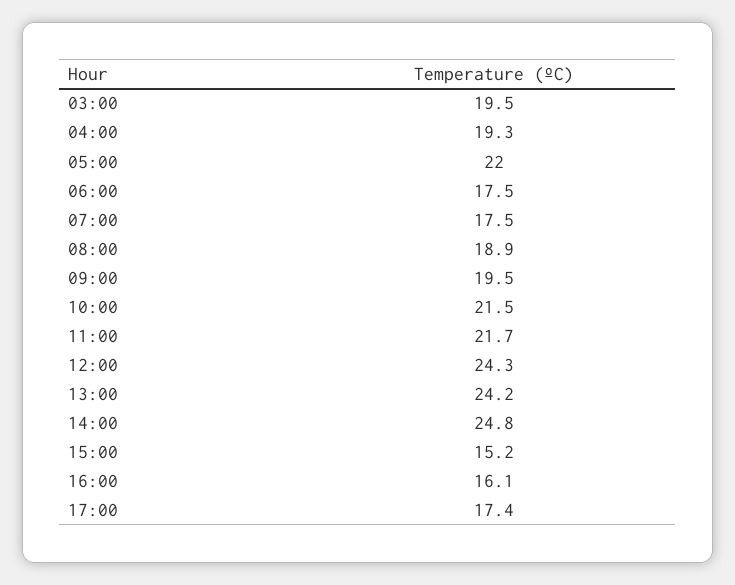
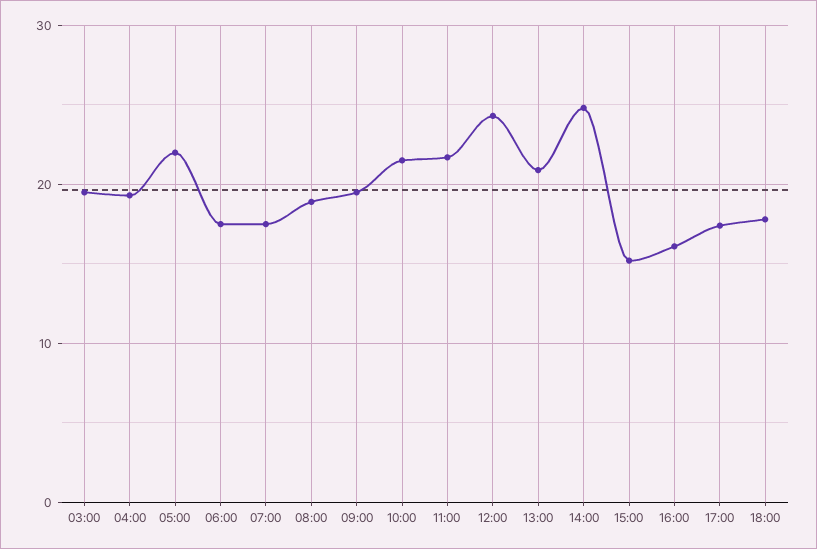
13:00: 24.2 -> 21
18:00: none -> 18

